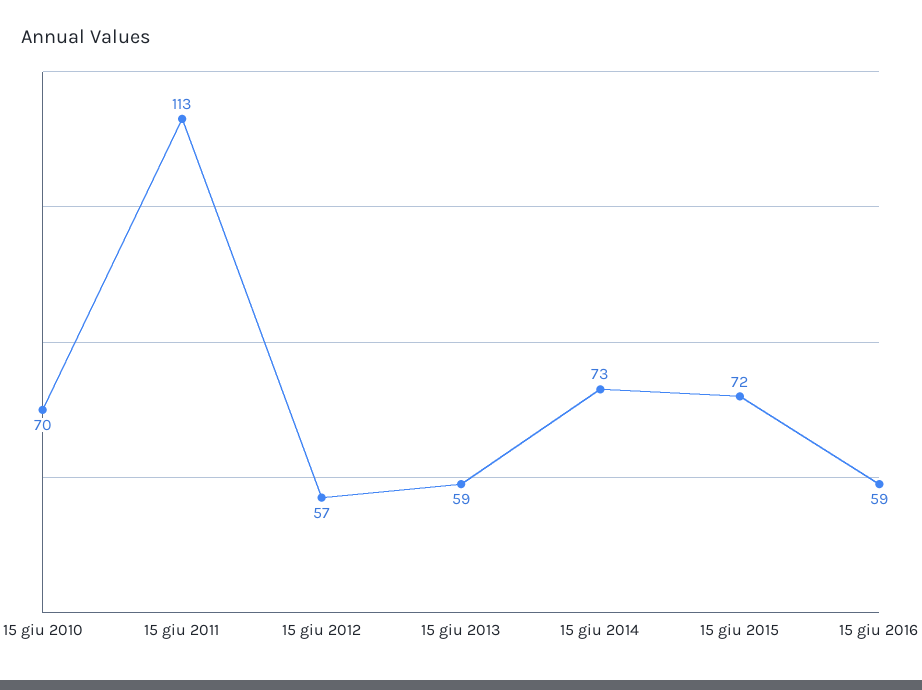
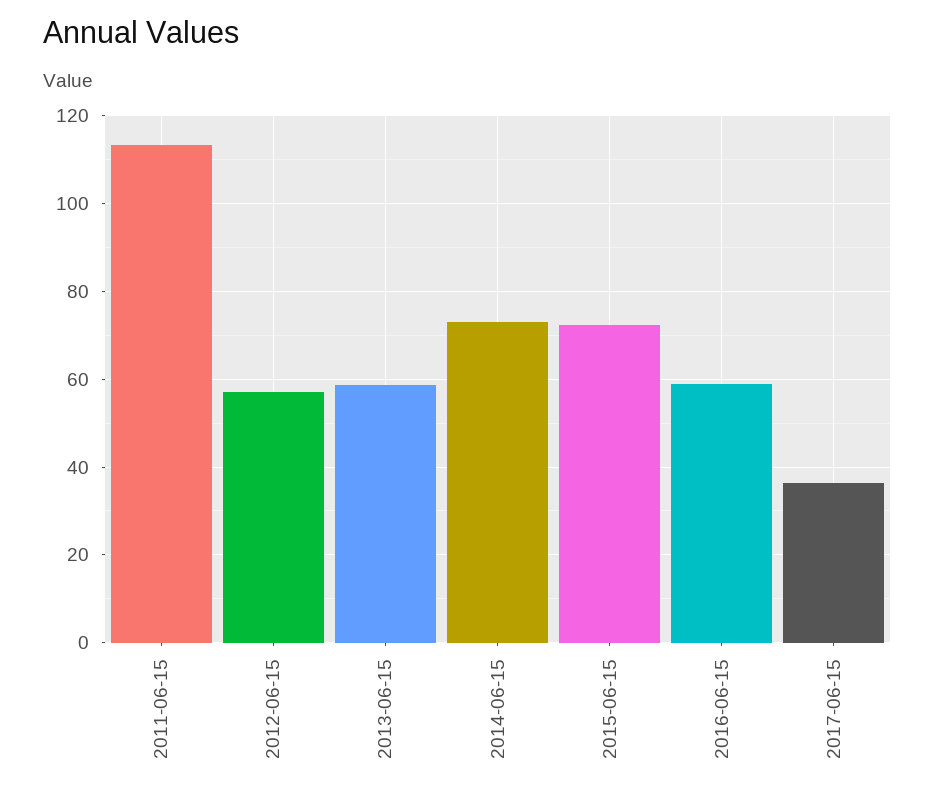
15 giu 2010: 70 -> none
2017-06-15: none -> 36

